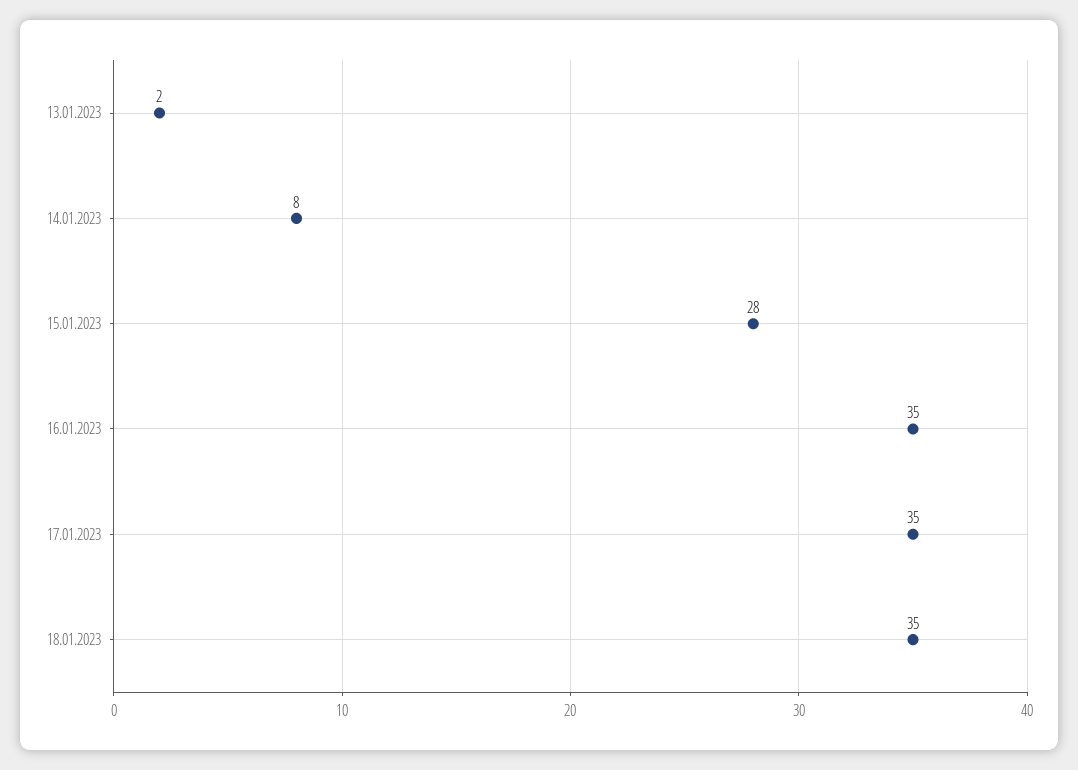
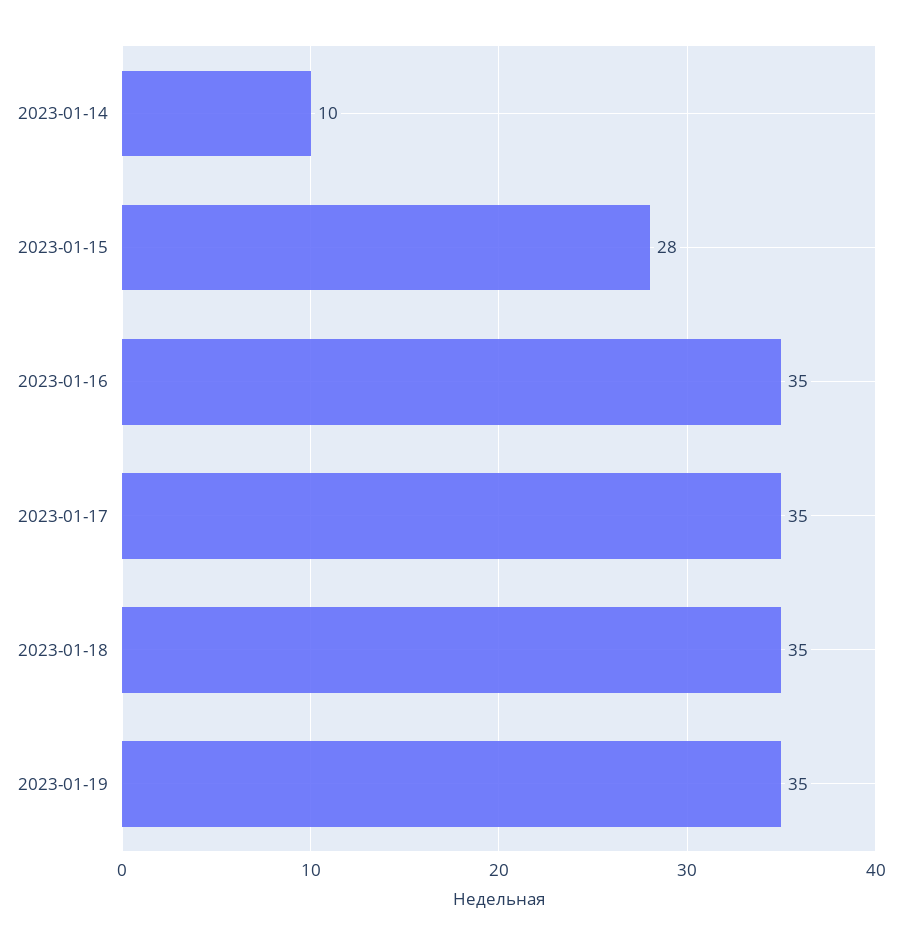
13.01.2023: 2 -> none
14.01.2023: 8 -> 10
2023-01-19: none -> 35

